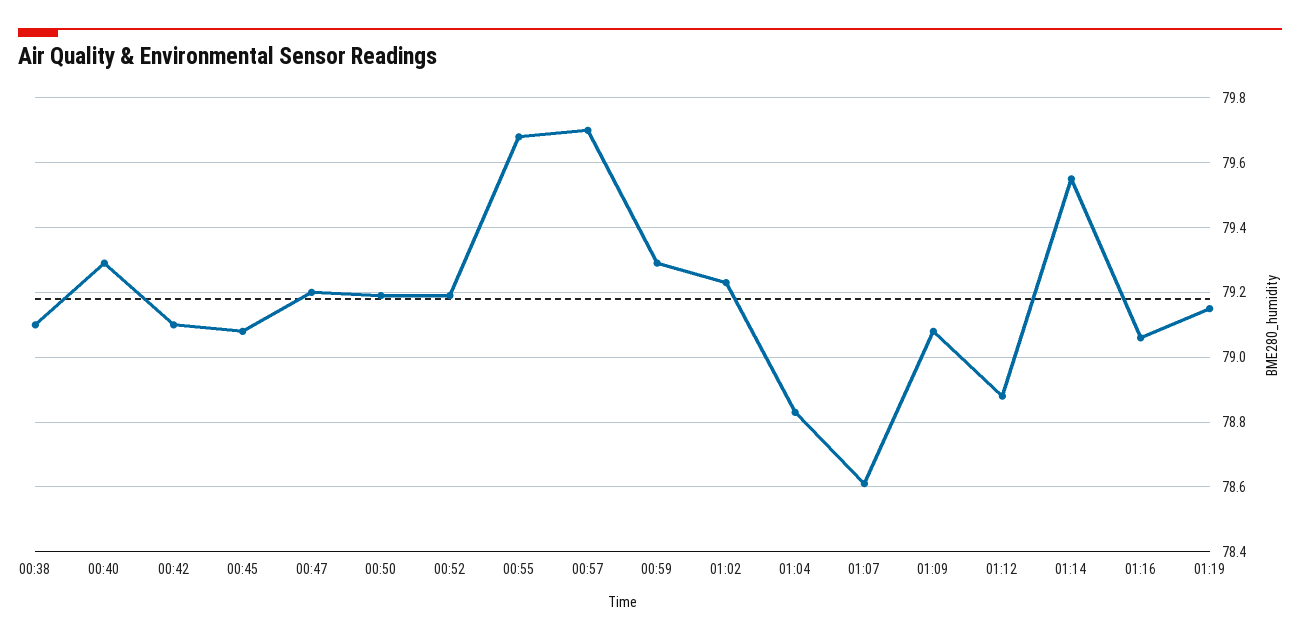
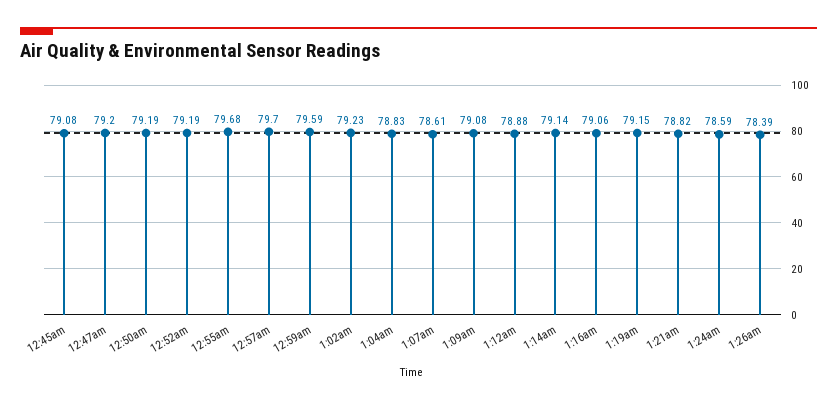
00:38: 79.1 -> none
00:40: 79.3 -> none
00:42: 79.1 -> none
00:59: 79.3 -> 79.59
01:14: 79.55 -> 79.14
1:21am: none -> 78.82
1:24am: none -> 78.59
1:26am: none -> 78.39

